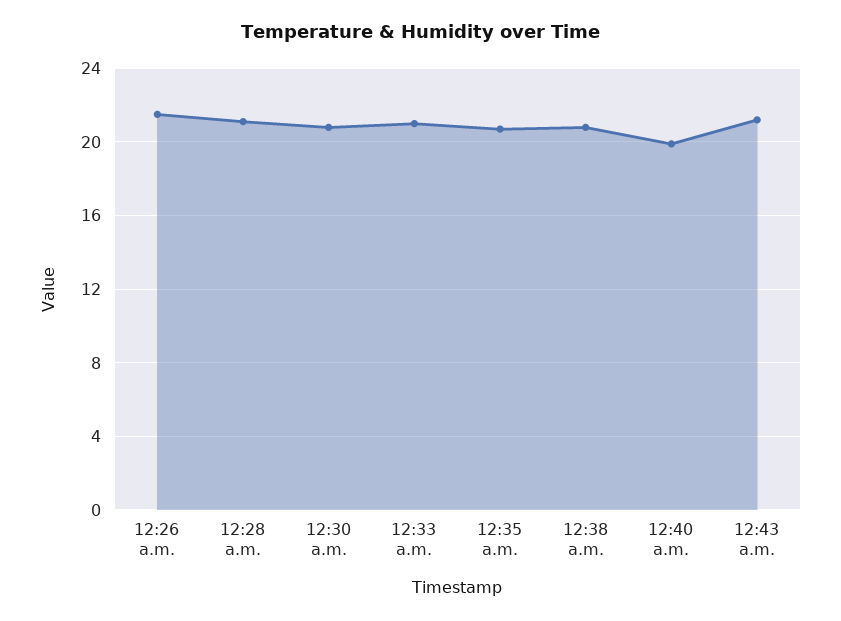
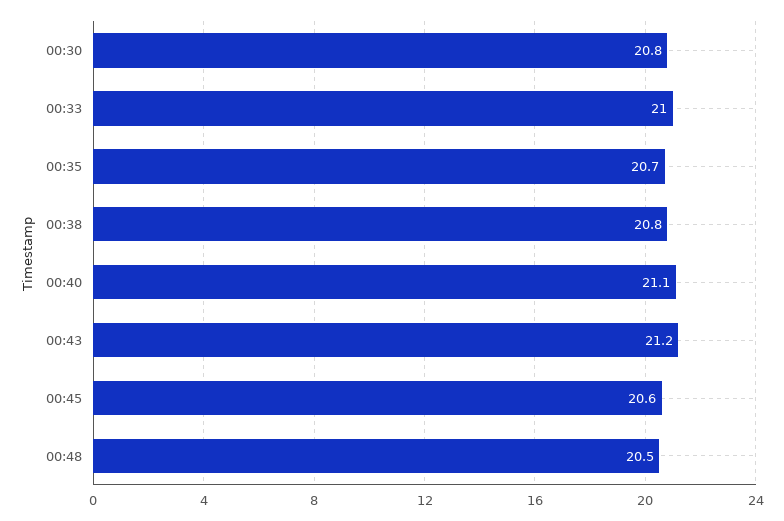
12:26 a.m.: 21.5 -> none
12:28 a.m.: 21 -> none
12:40 a.m.: 20 -> 21.1
00:45: none -> 20.6
00:48: none -> 20.5

